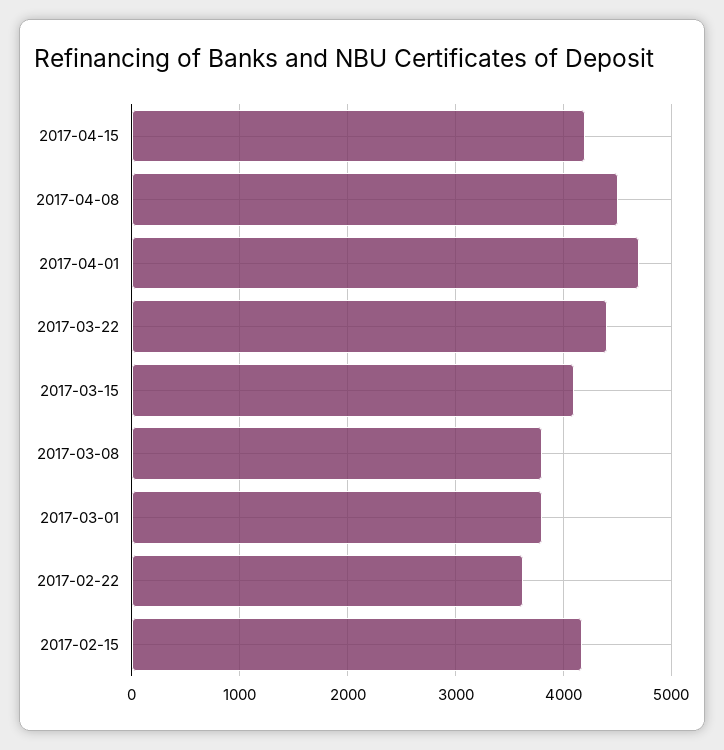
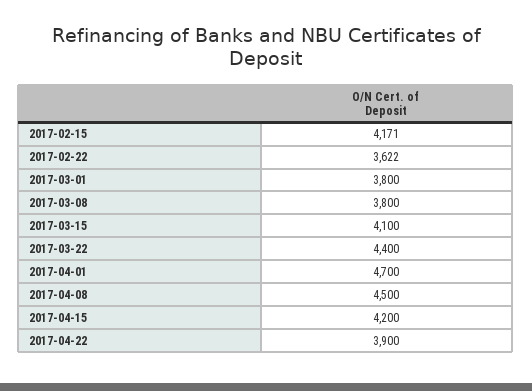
2017-04-22: none -> 3900

